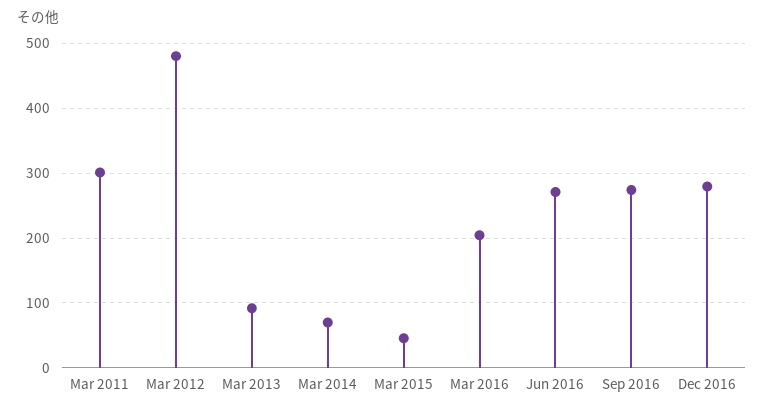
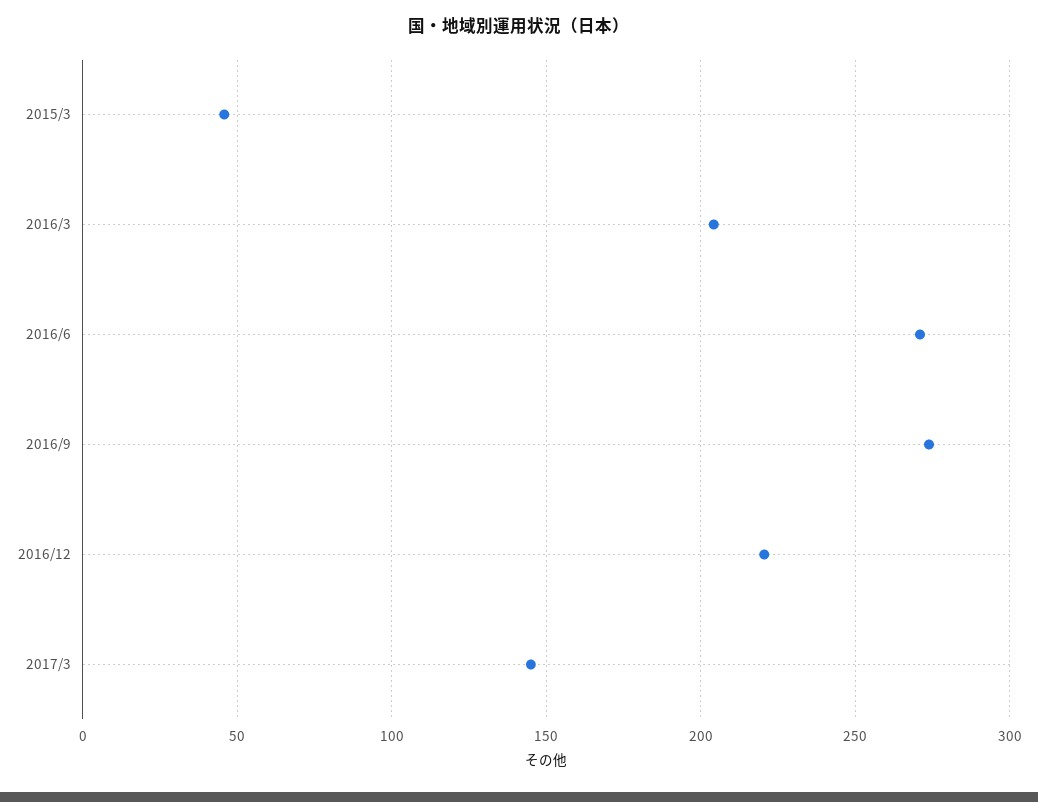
Mar 2011: 300 -> none
Mar 2012: 480 -> none
Mar 2013: 90 -> none
Mar 2014: 70 -> none
Dec 2016: 280 -> 220
2017/3: none -> 145

